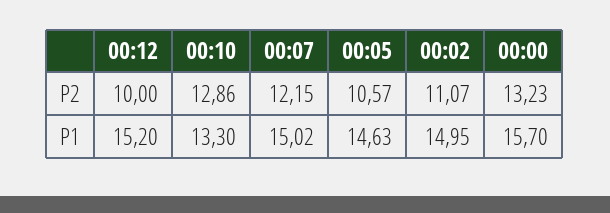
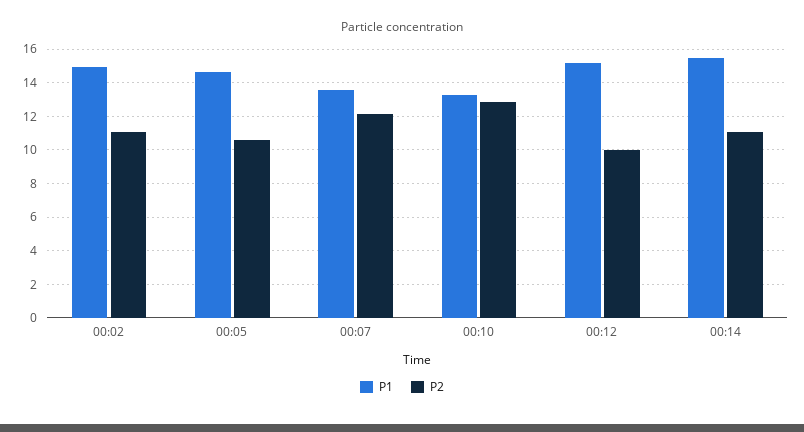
P2, 00:00: 13.23 -> none
P1, 00:07: 15.02 -> 13.5
P1, 00:00: 15.7 -> none
P1, 00:14: none -> 15.5
P2, 00:14: none -> 11

